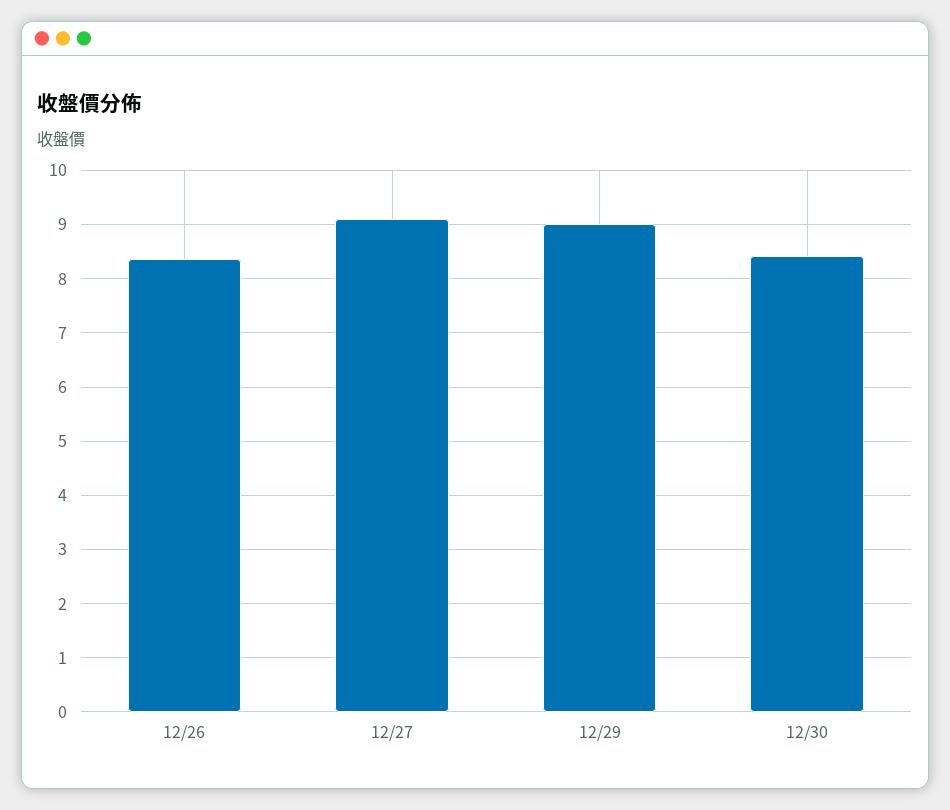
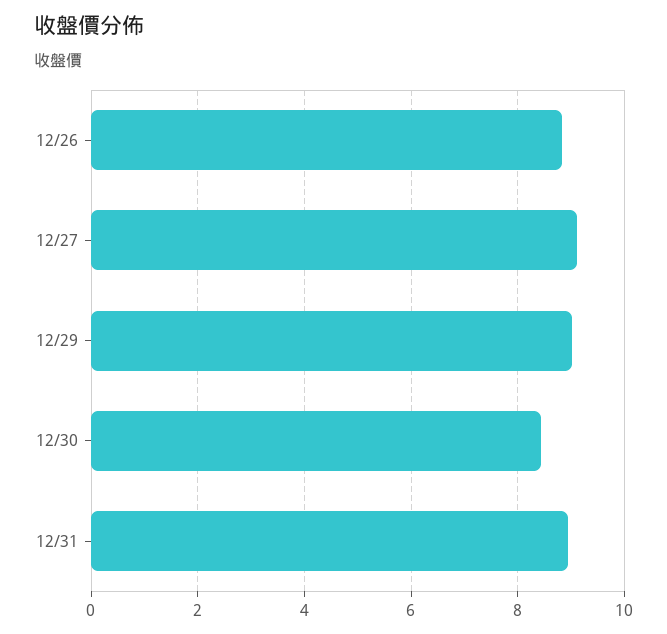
12/26: 8.4 -> 8.8
12/31: none -> 9

